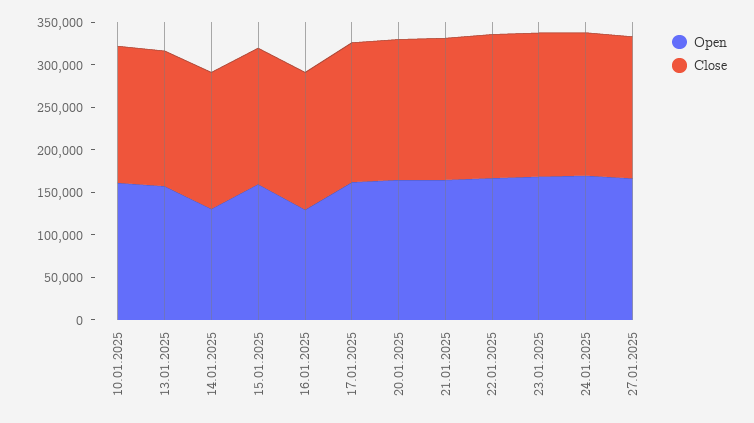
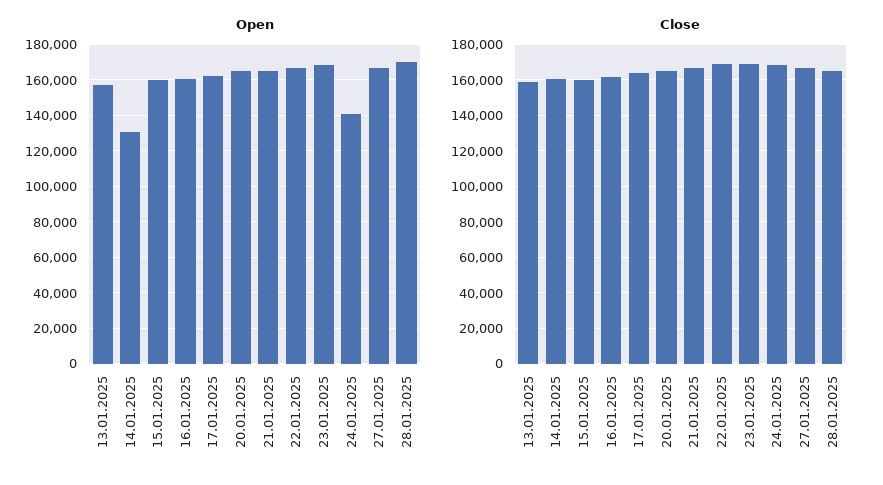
Open, 10.01.2025: 160000 -> none
Close, 10.01.2025: 160000 -> none
Open, 16.01.2025: 130000 -> 160000
Open, 24.01.2025: 170000 -> 140000
Open, 28.01.2025: none -> 170000
Close, 28.01.2025: none -> 165000

